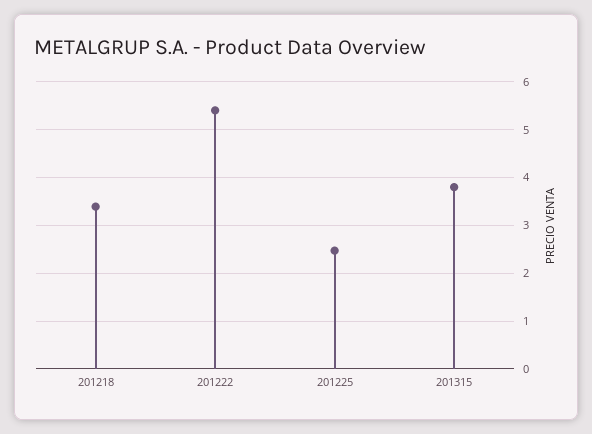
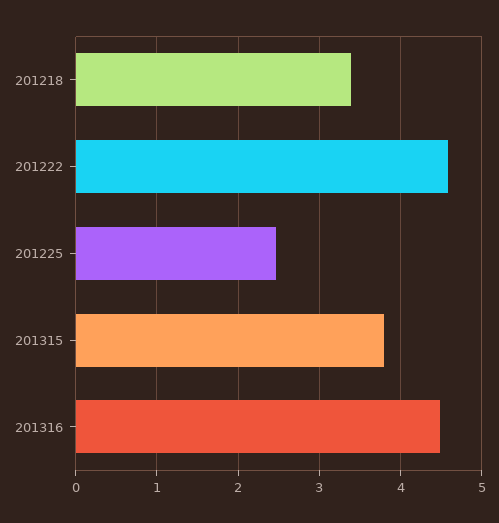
201222: 5.4 -> 4.6
201316: none -> 4.5

